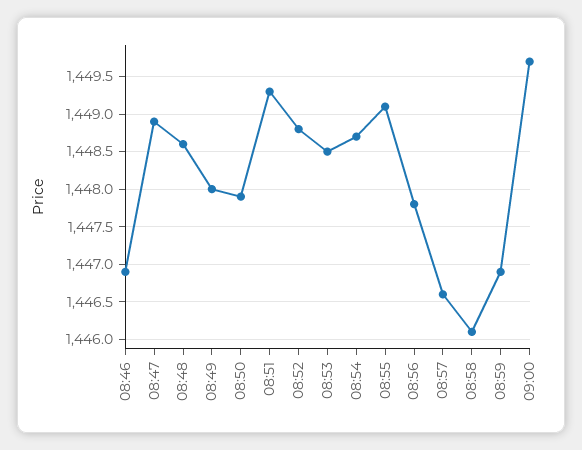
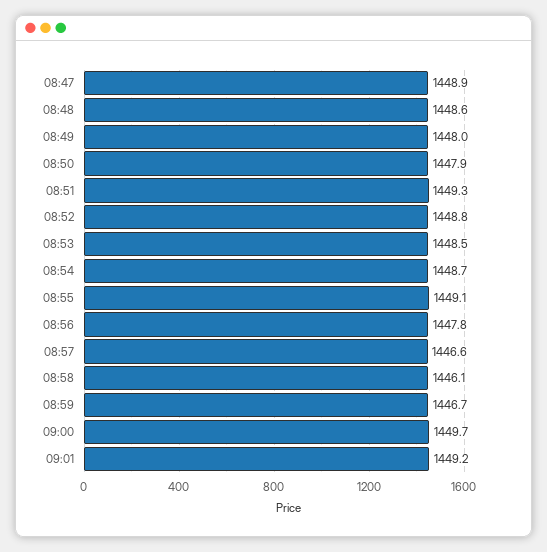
08:46: 1446.9 -> none
08:59: 1446.9 -> 1446.7
09:01: none -> 1449.2

